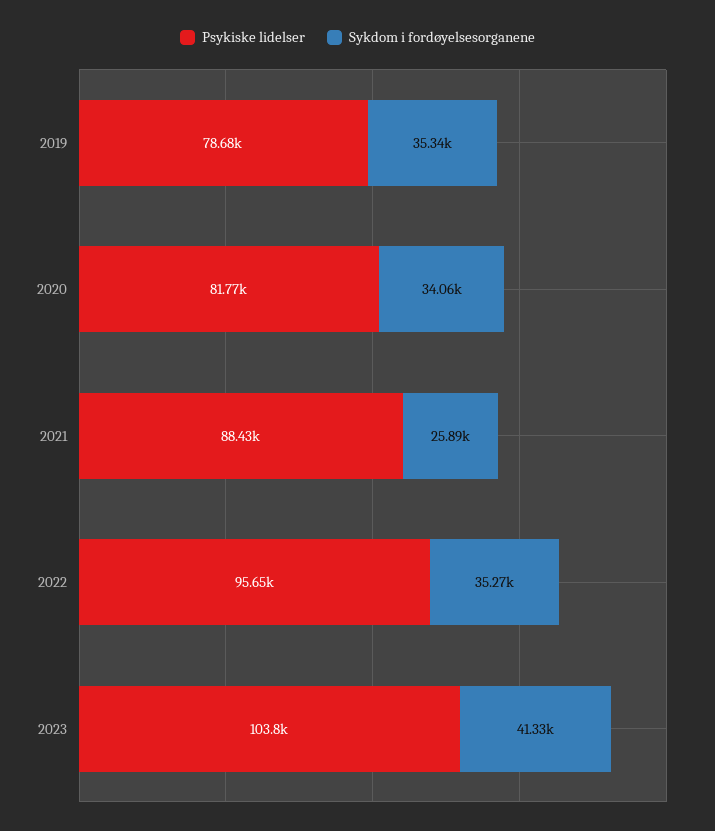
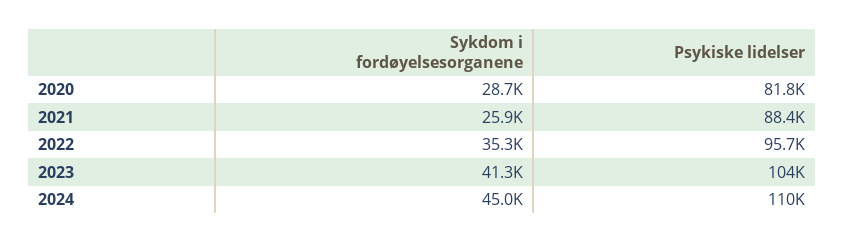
Psykiske lidelser, 2019: 78680 -> none
Sykdom i fordøyelsesorganene, 2019: 35340 -> none
Sykdom i fordøyelsesorganene, 2020: 34060 -> 28700
Sykdom i fordøyelsesorganene, 2024: none -> 45000
Psykiske lidelser, 2024: none -> 110000

